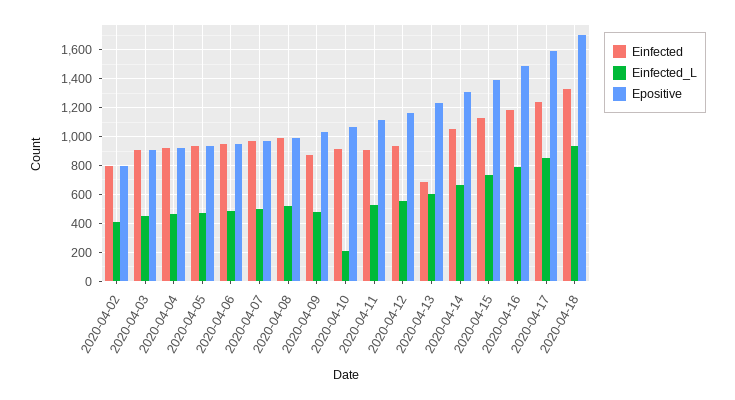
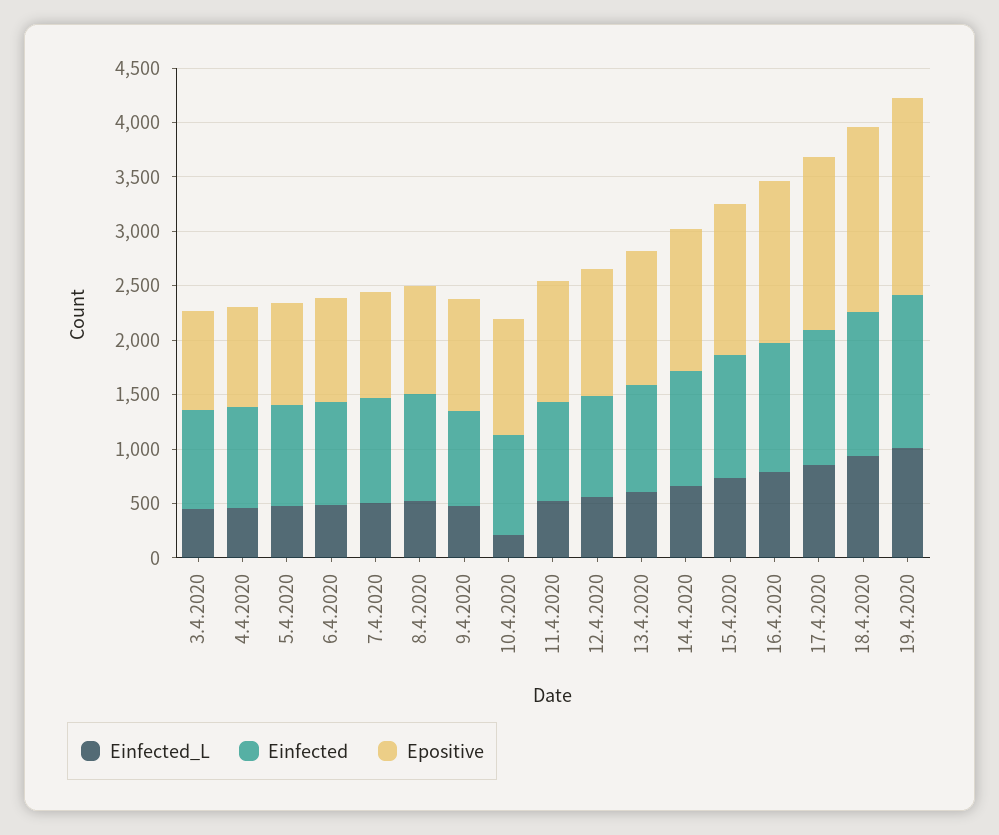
Einfected, 2020-04-02: 800 -> none
Einfected_L, 2020-04-02: 400 -> none
Epositive, 2020-04-02: 800 -> none
Einfected, 2020-04-13: 700 -> 1000
Einfected_L, 19.4.2020: none -> 1000
Einfected, 19.4.2020: none -> 1400
Epositive, 19.4.2020: none -> 1800

